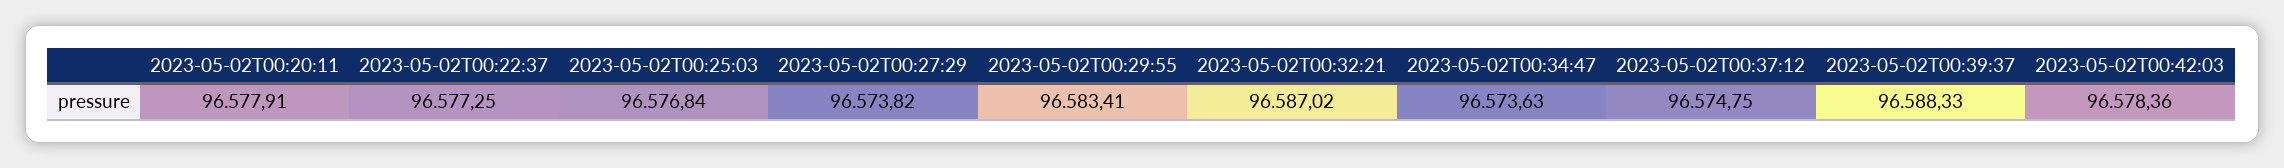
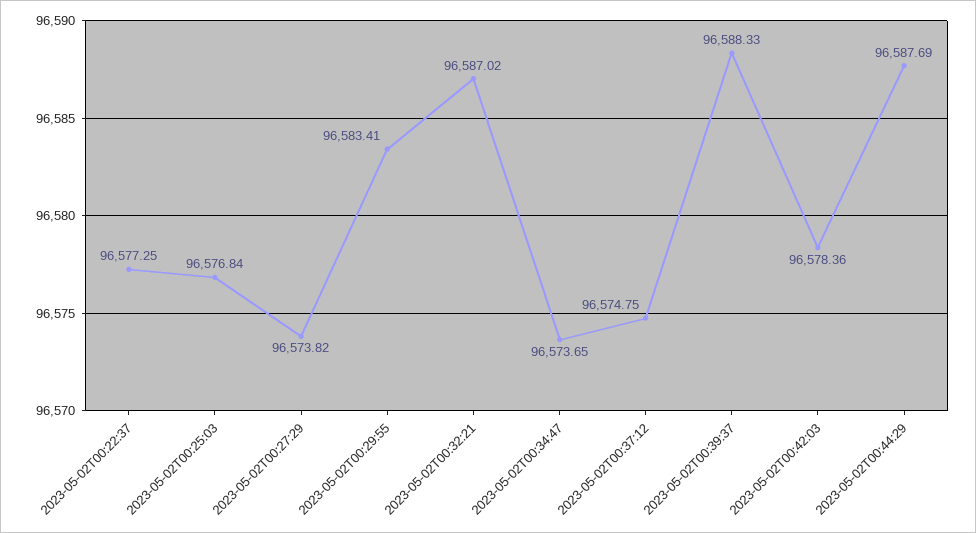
2023-05-02T00:20:11: 96577.91 -> none
2023-05-02T00:34:47: 96573.63 -> 96573.65
2023-05-02T00:44:29: none -> 96587.69

